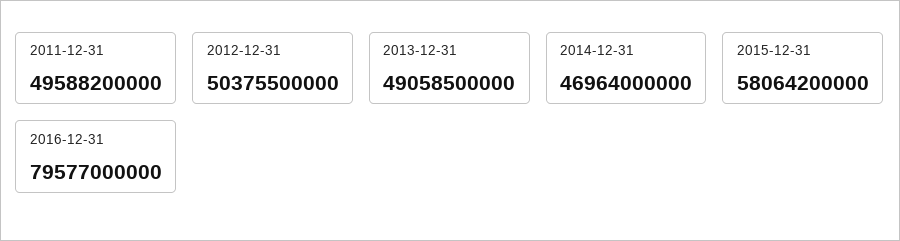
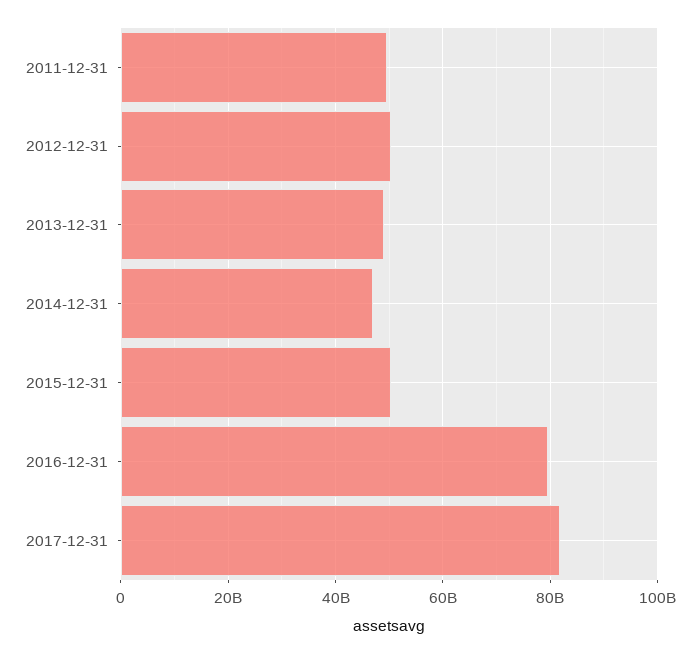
2015-12-31: 58064200000 -> 50000000000
2017-12-31: none -> 82000000000

